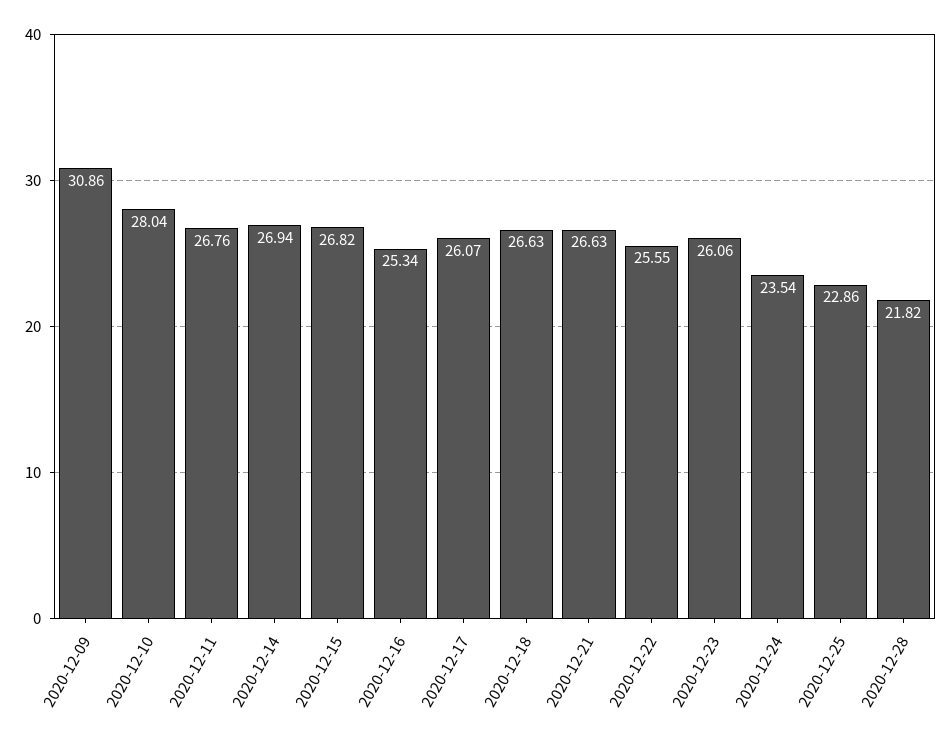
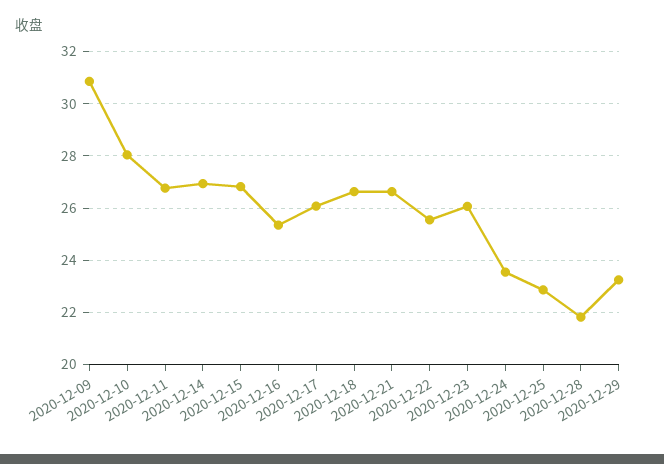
2020-12-29: none -> 23.25

